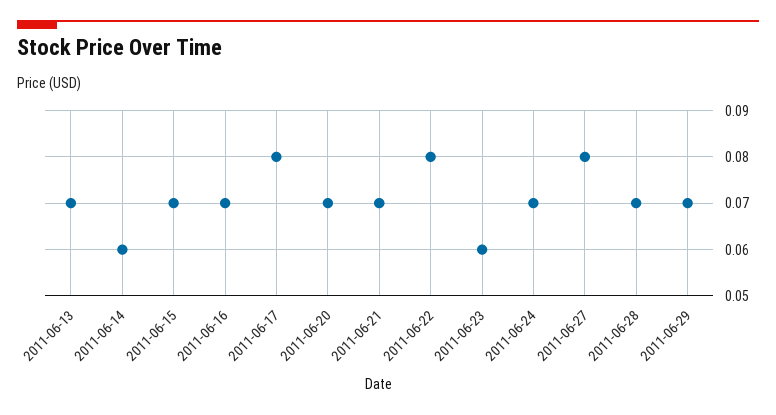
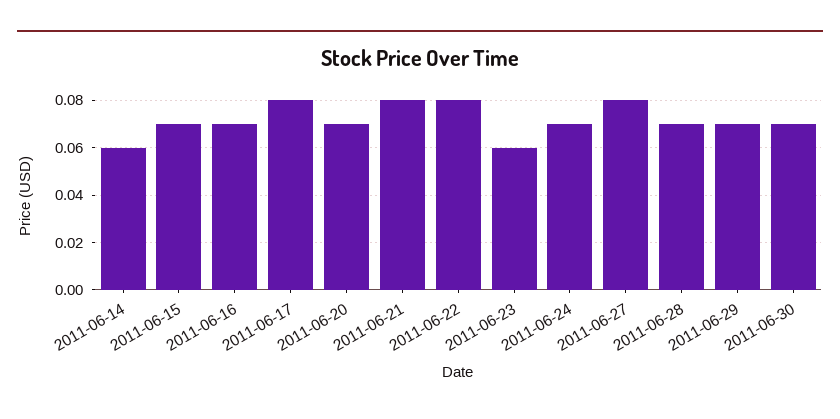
2011-06-13: 0.07 -> none
2011-06-21: 0.07 -> 0.08
2011-06-30: none -> 0.07

